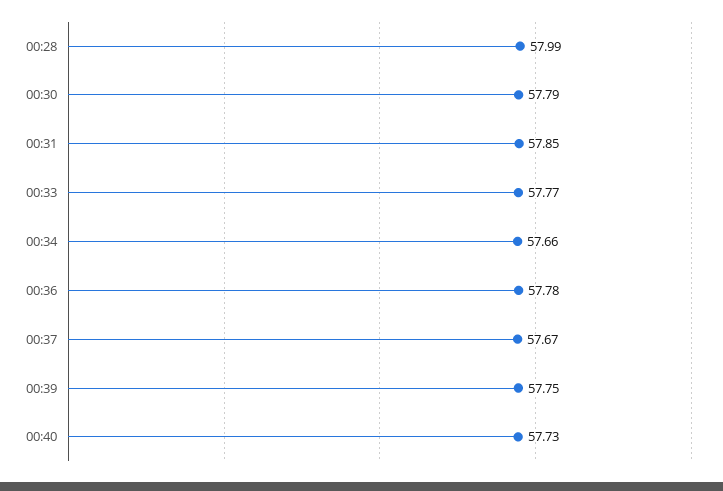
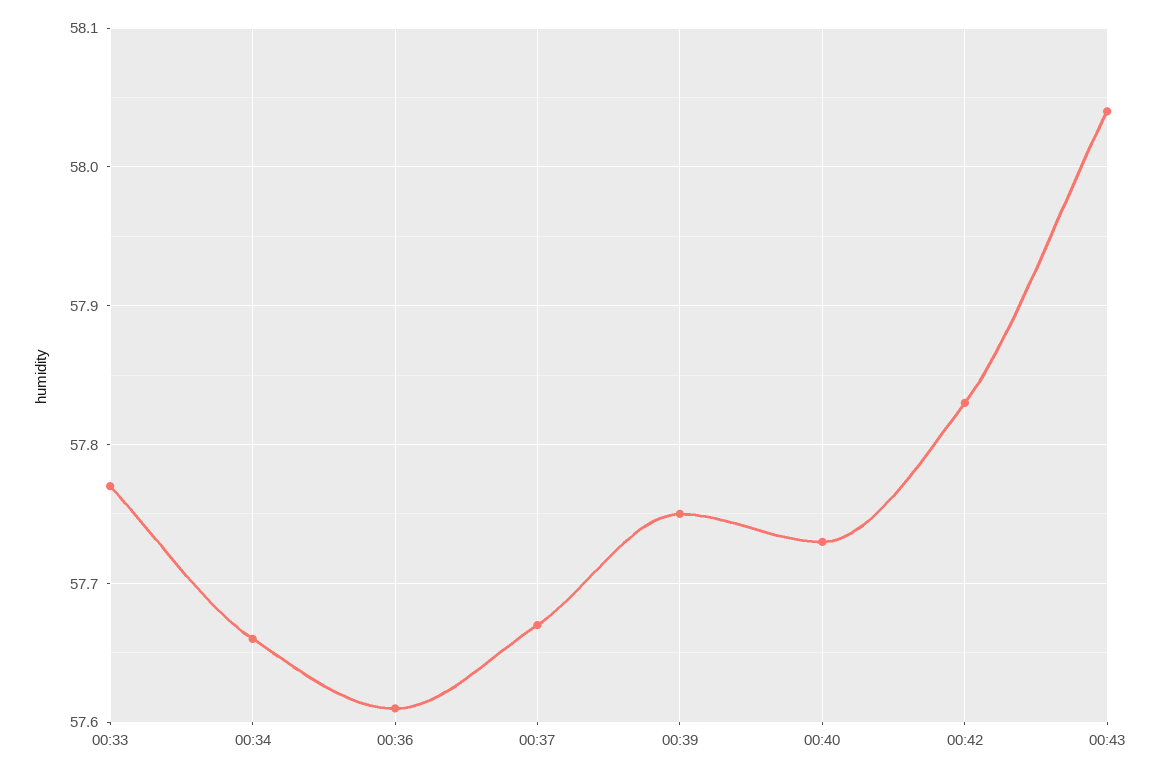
00:28: 57.99 -> none
00:30: 57.79 -> none
00:31: 57.85 -> none
00:36: 57.78 -> 57.61
00:42: none -> 57.83
00:43: none -> 58.04

